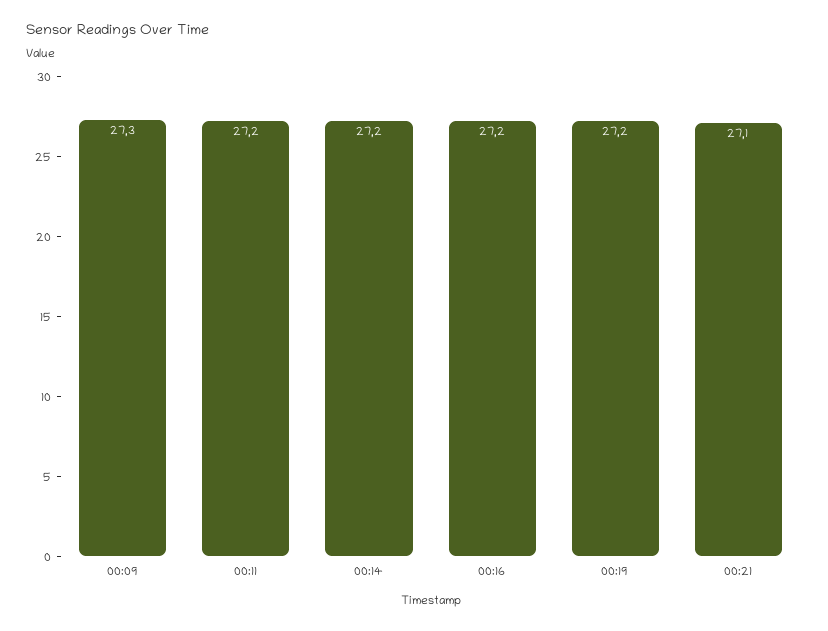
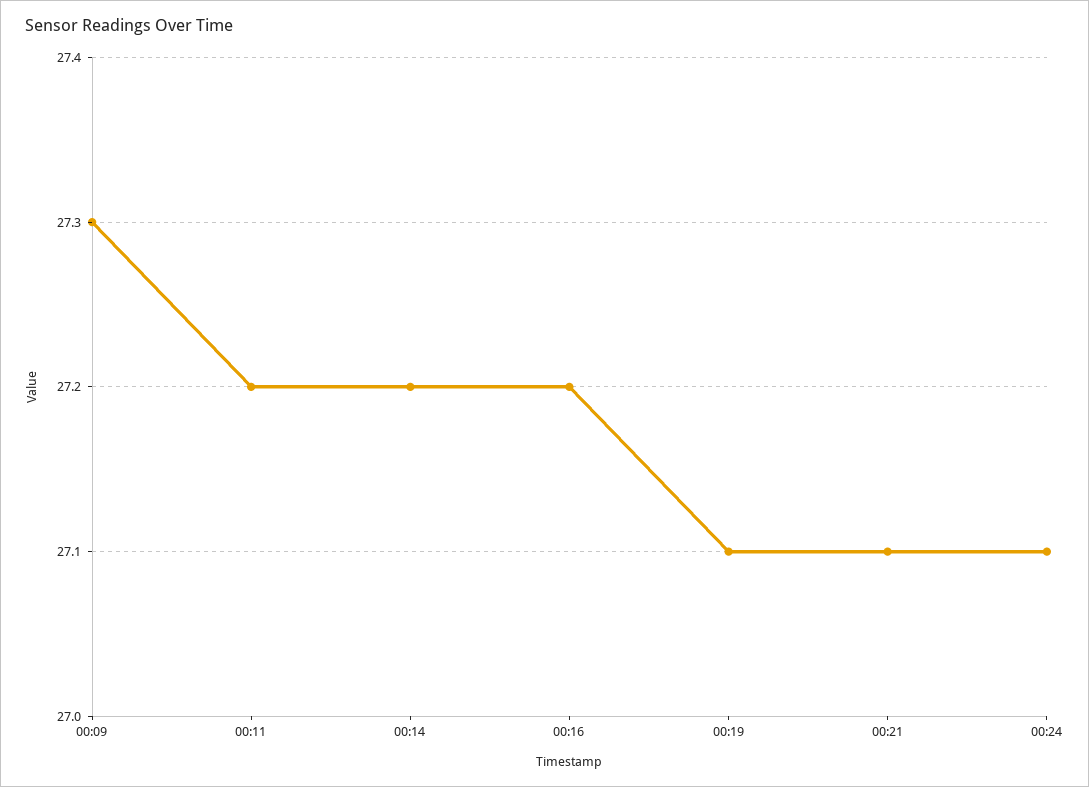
00:19: 27.2 -> 27.1
00:24: none -> 27.1

